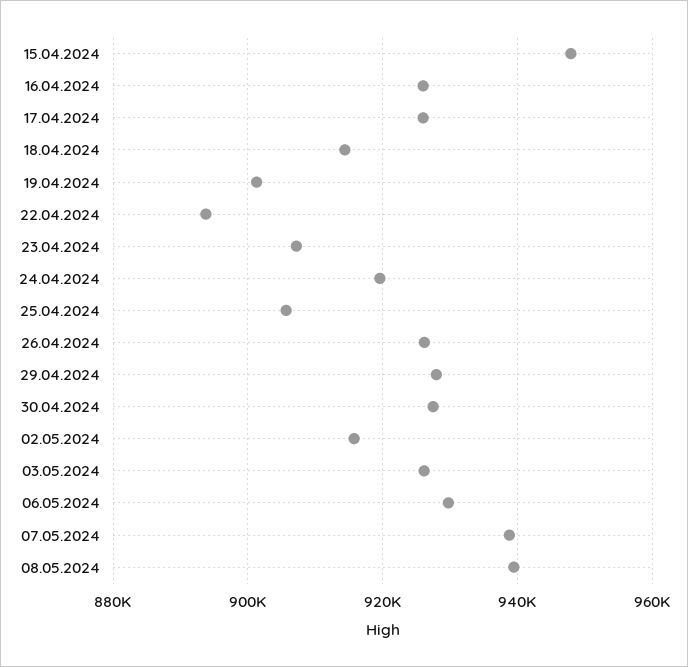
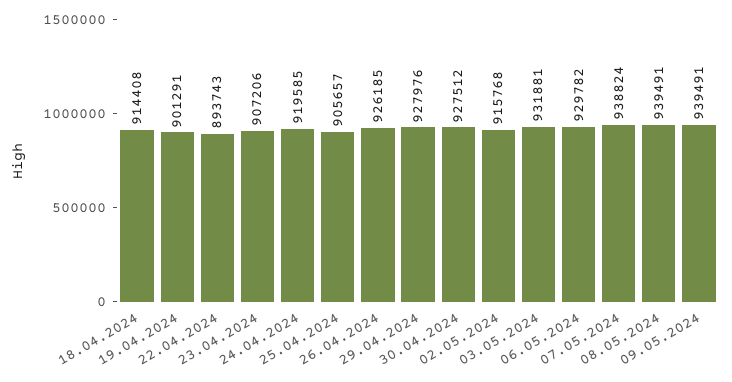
15.04.2024: 948000 -> none
16.04.2024: 926000 -> none
17.04.2024: 926000 -> none
03.05.2024: 926000 -> 931881
09.05.2024: none -> 939491

